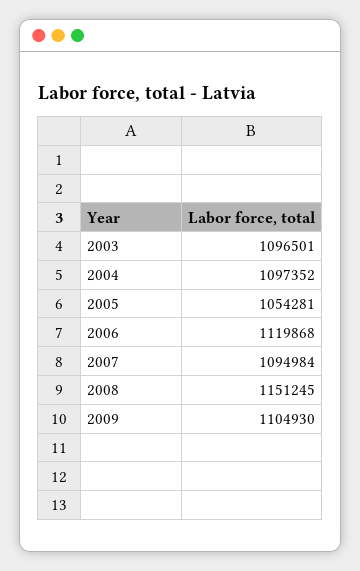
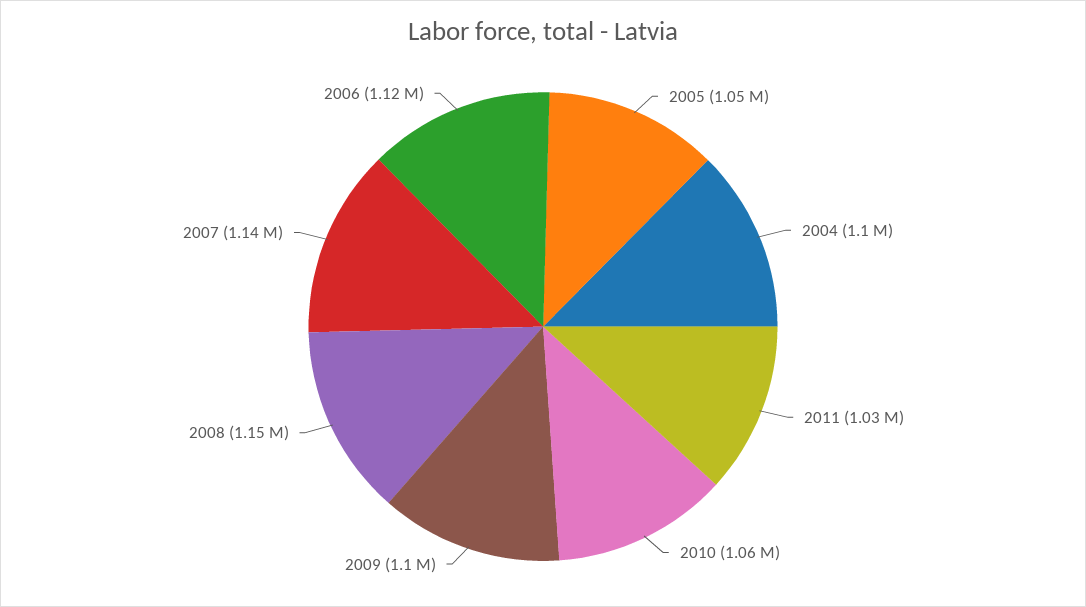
2003: 1096501 -> none
2007: 1094984 -> 1140000
2011: none -> 1030000
2010: none -> 1060000

